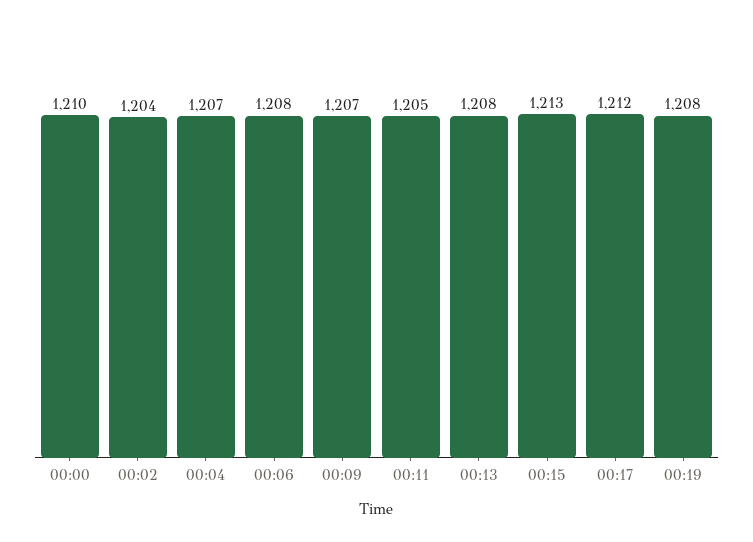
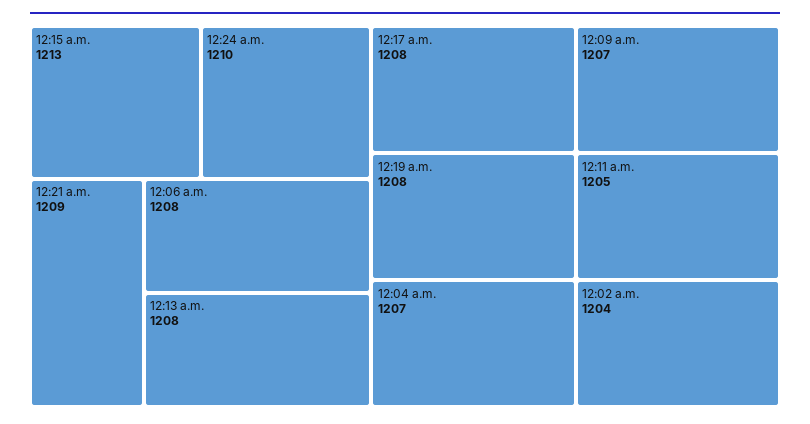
00:00: 1210 -> none
00:17: 1212 -> 1208
12:24 a.m.: none -> 1210
12:21 a.m.: none -> 1209

